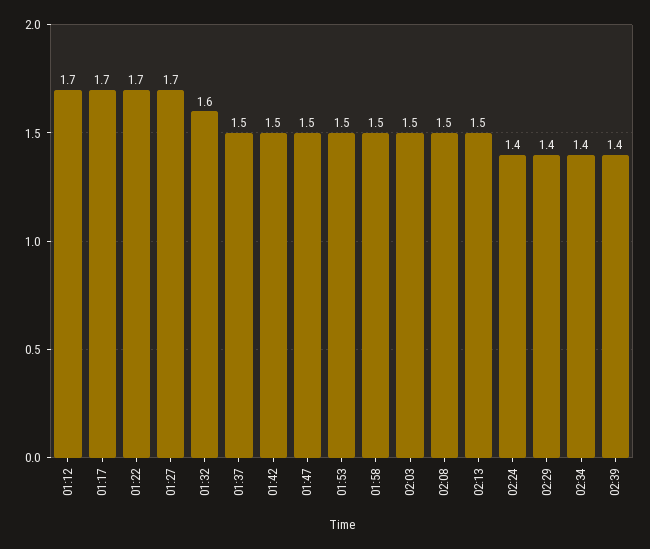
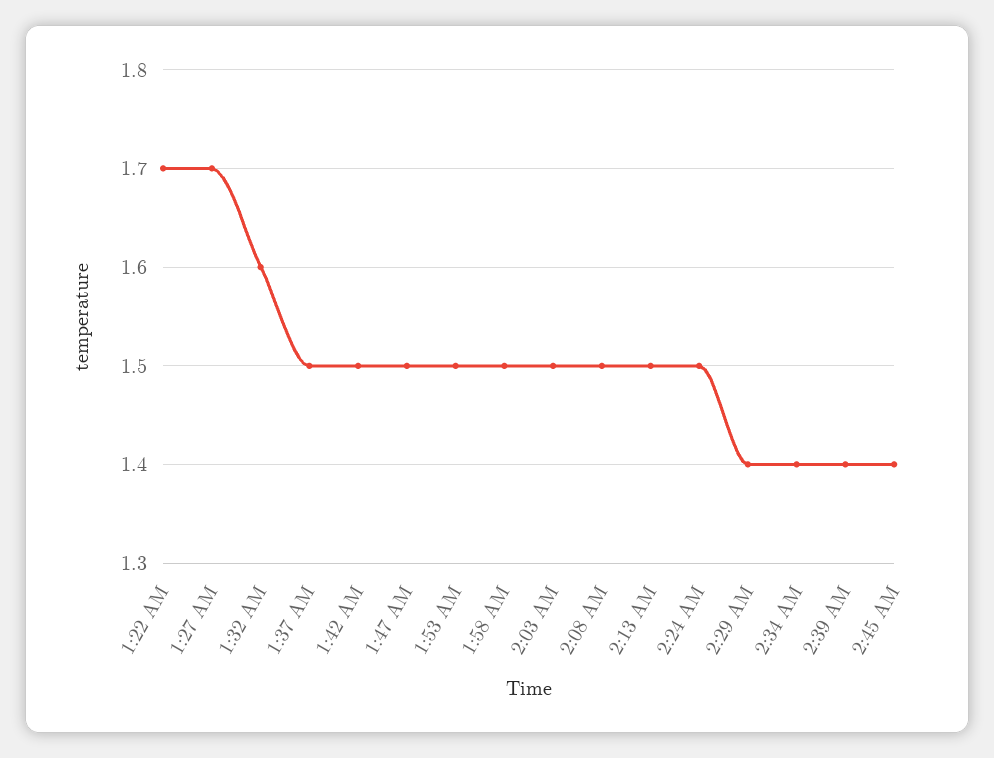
01:12: 1.7 -> none
01:17: 1.7 -> none
02:24: 1.4 -> 1.5
2:45 AM: none -> 1.4

